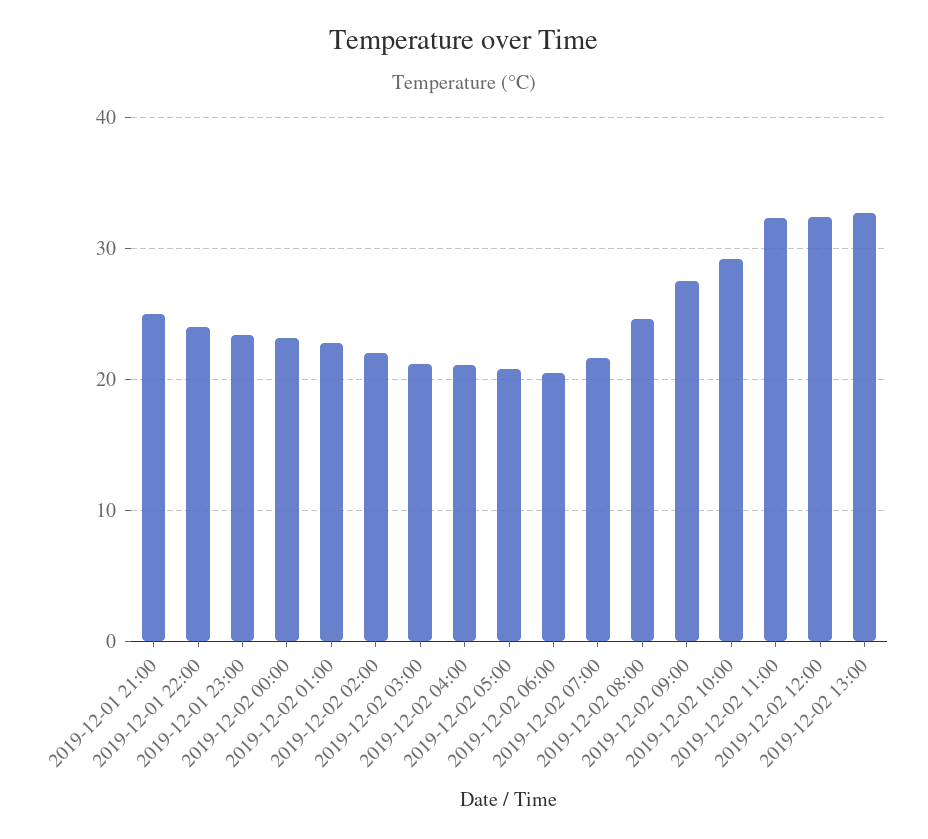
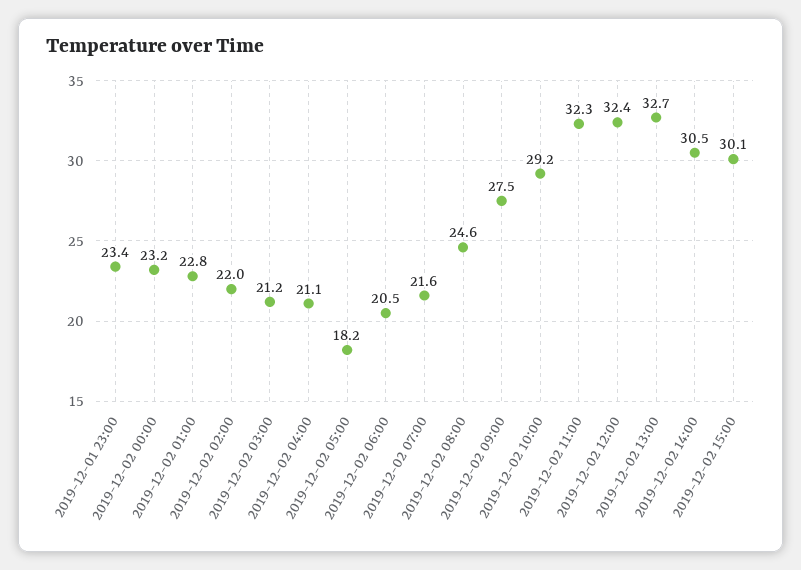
2019-12-01 21:00: 25 -> none
2019-12-01 22:00: 24 -> none
2019-12-02 05:00: 21 -> 18.2
2019-12-02 14:00: none -> 30.5
2019-12-02 15:00: none -> 30.1

